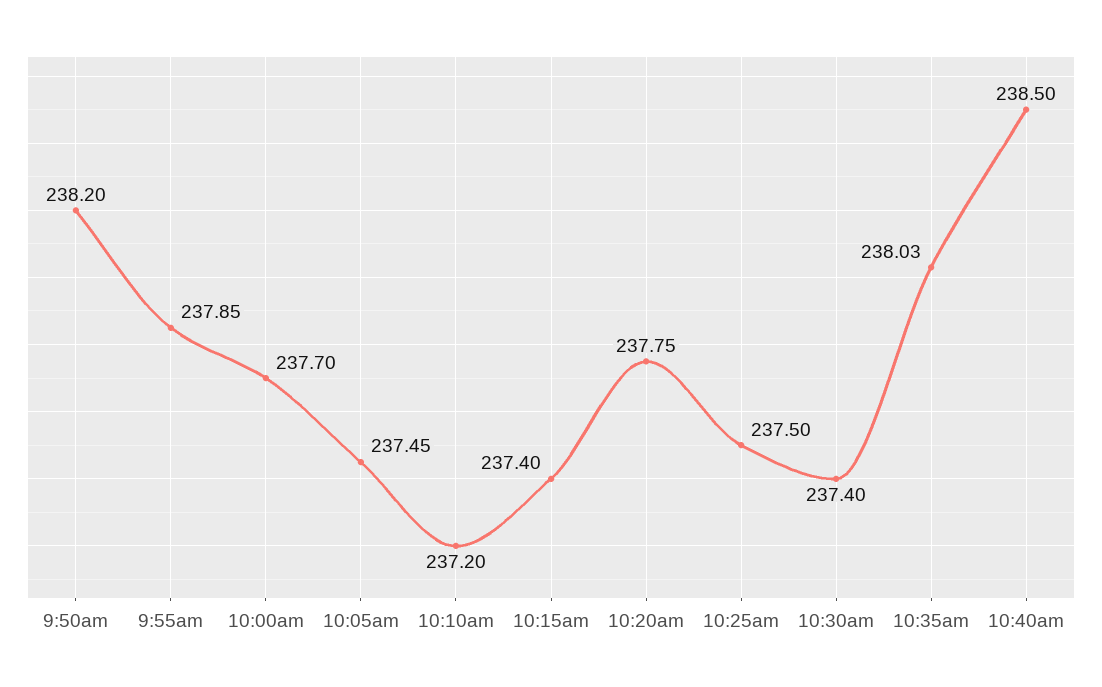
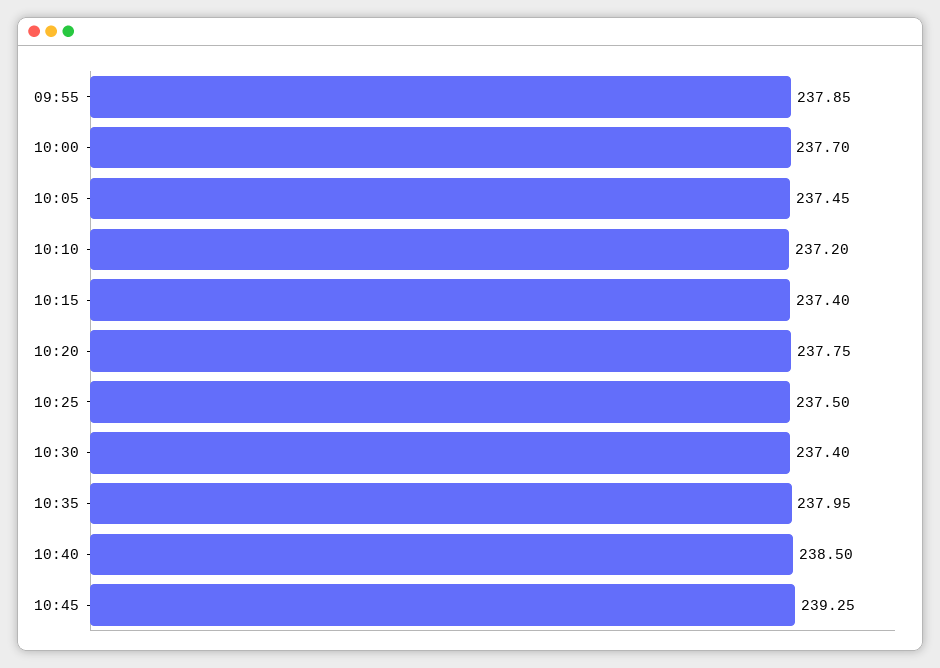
9:50am: 238.2 -> none
10:35am: 238.03 -> 237.95
10:45: none -> 239.25

